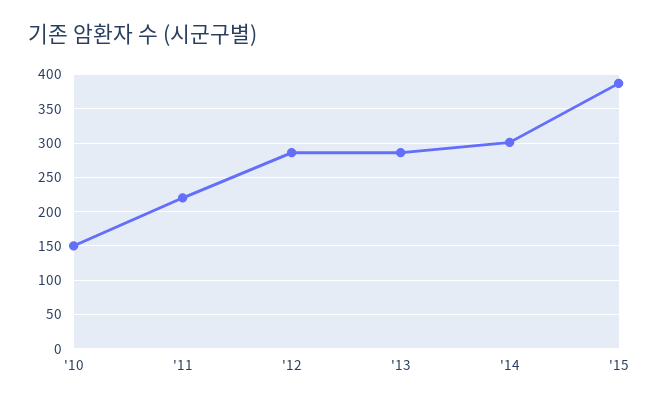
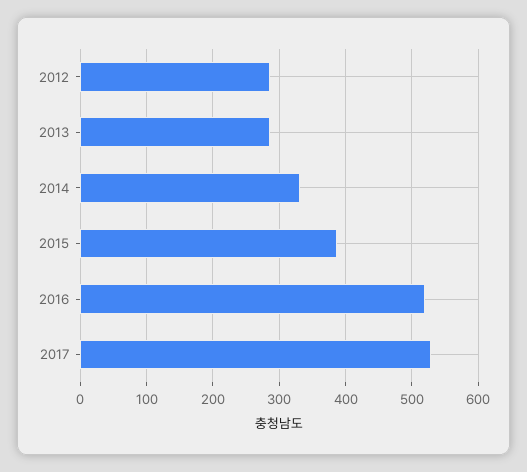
'10: 150 -> none
'11: 220 -> none
'14: 300 -> 330
2016: none -> 520
2017: none -> 530

